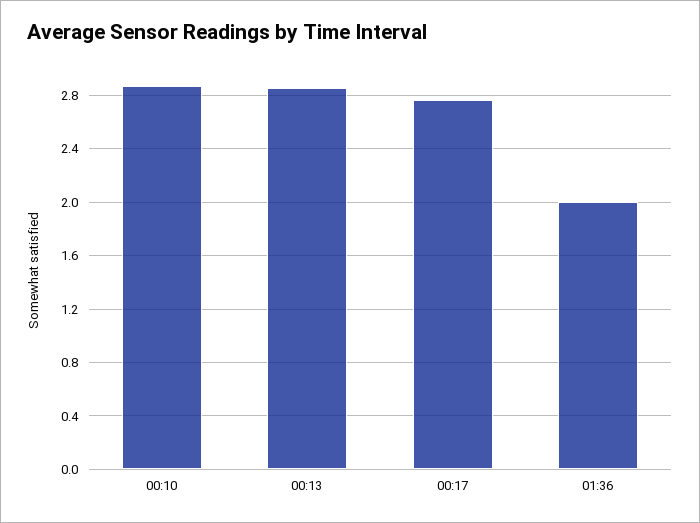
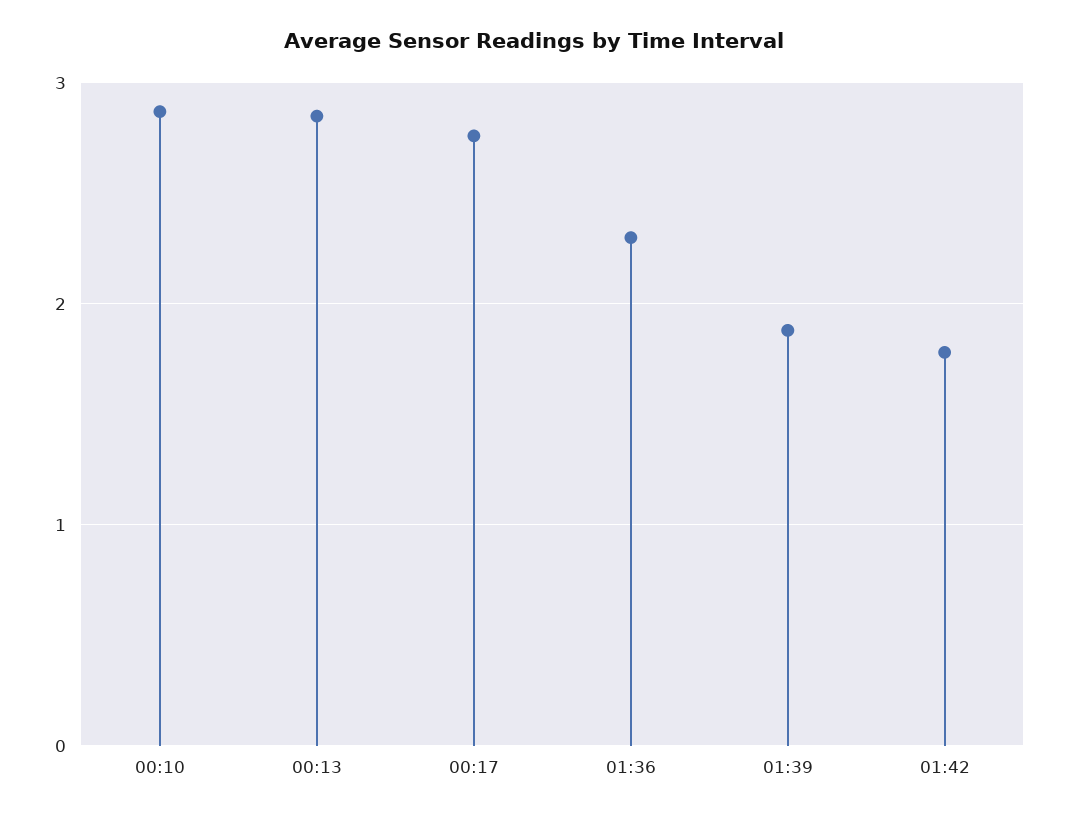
01:36: 2 -> 2.3
01:39: none -> 1.9
01:42: none -> 1.8

